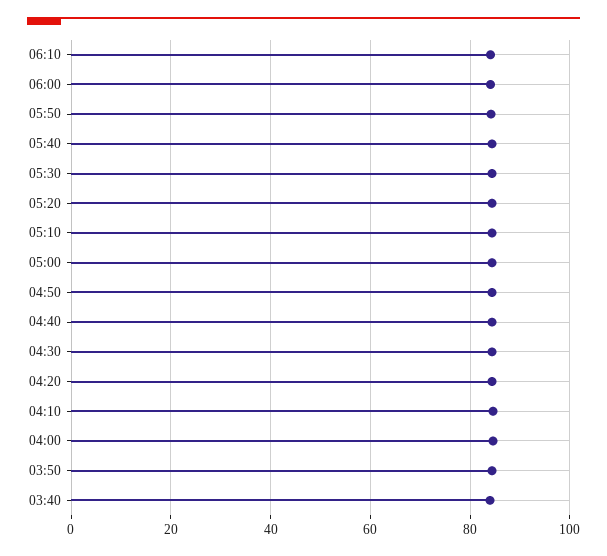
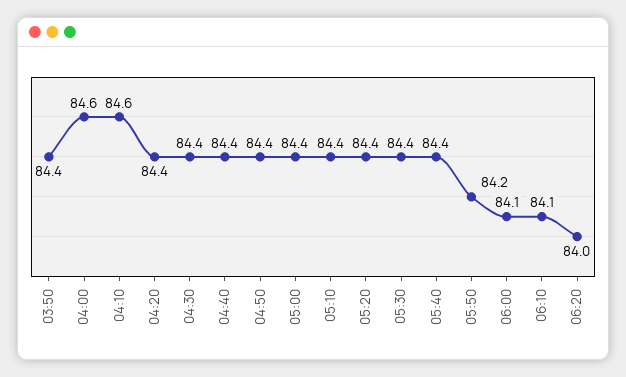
03:40: 84 -> none
06:20: none -> 84

